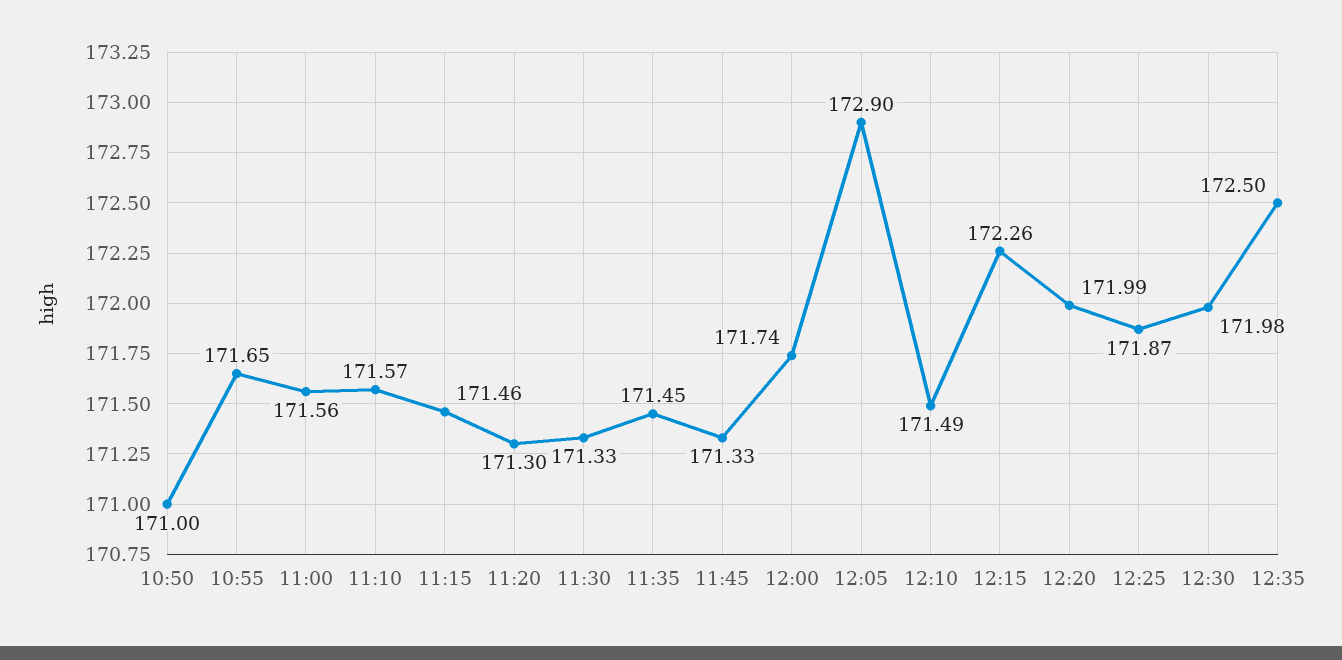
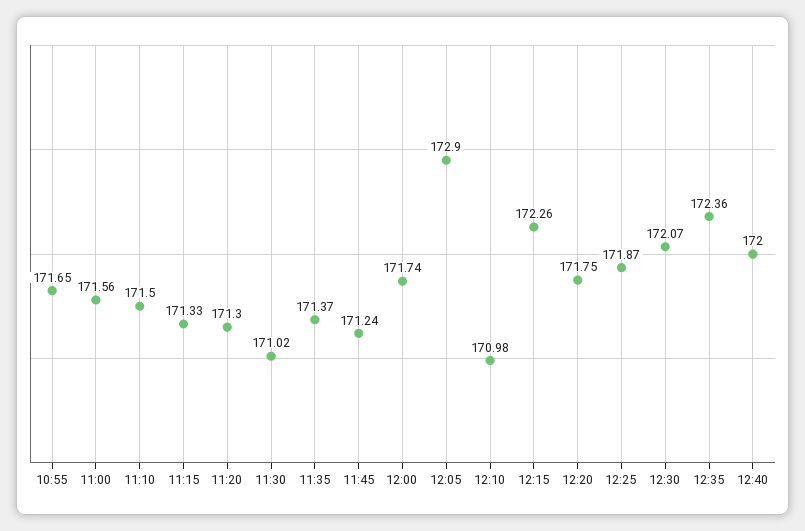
10:50: 171 -> none
11:10: 171.57 -> 171.5
11:15: 171.46 -> 171.33
11:30: 171.33 -> 171.02
11:35: 171.45 -> 171.37
11:45: 171.33 -> 171.24
12:10: 171.49 -> 170.98
12:20: 171.99 -> 171.75
12:30: 171.98 -> 172.07
12:35: 172.5 -> 172.36
12:40: none -> 172

